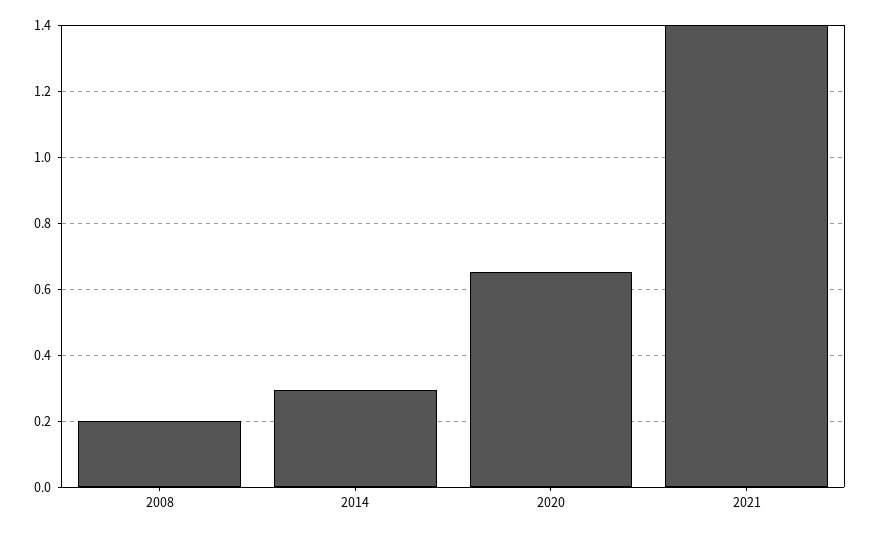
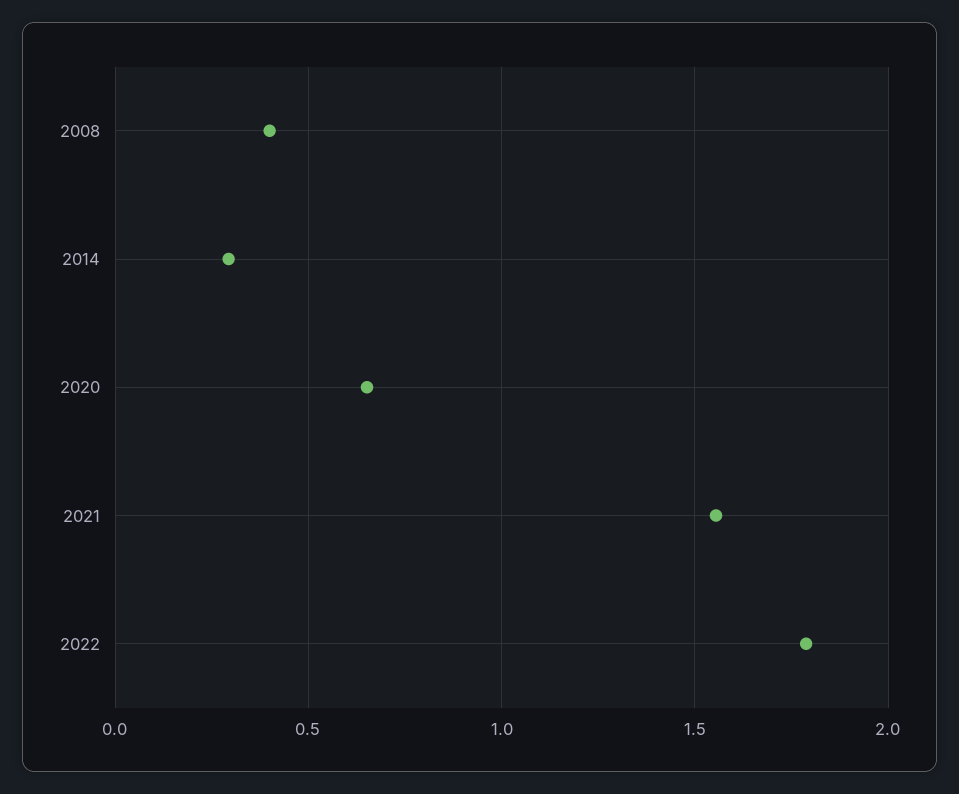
2008: 0.2 -> 0.4
2021: 1.4 -> 1.55
2022: none -> 1.8

